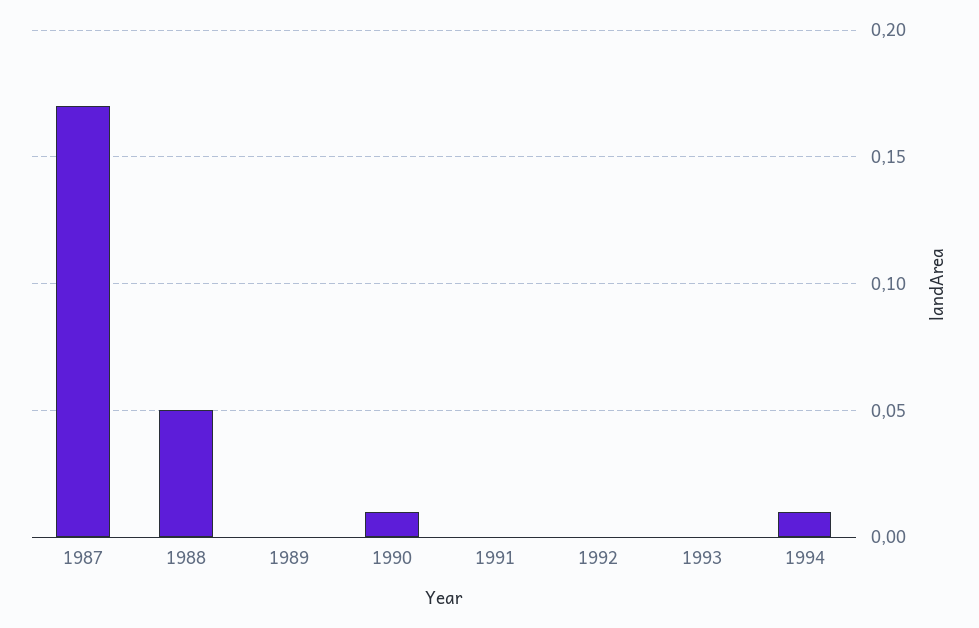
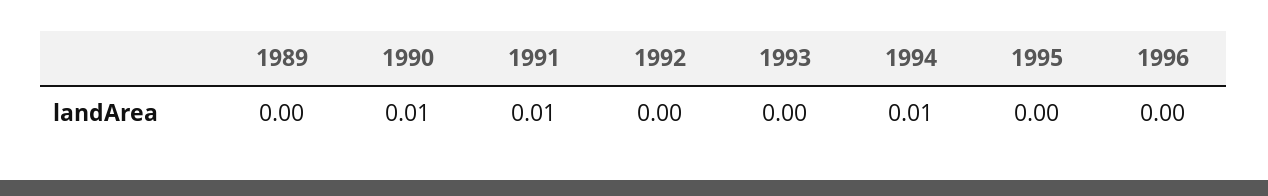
1987: 0.17 -> none
1988: 0.05 -> none
1991: 0 -> 0.01
1995: none -> 0
1996: none -> 0

